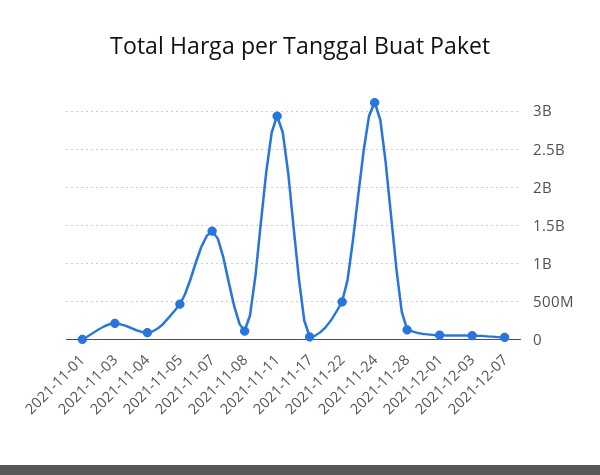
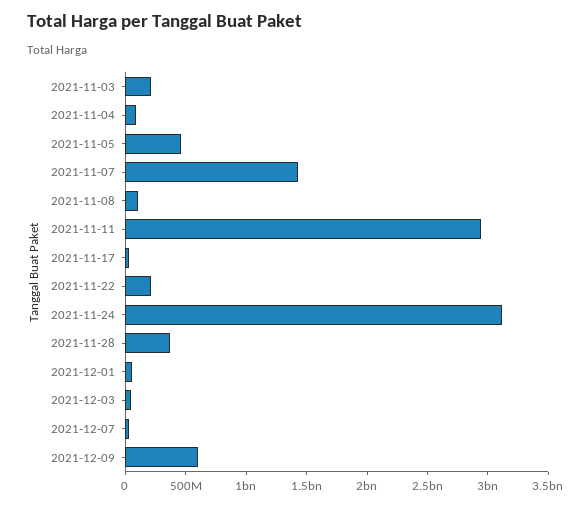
2021-11-01: 0 -> none
2021-11-22: 500000000 -> 200000000
2021-11-28: 100000000 -> 400000000
2021-12-09: none -> 600000000

